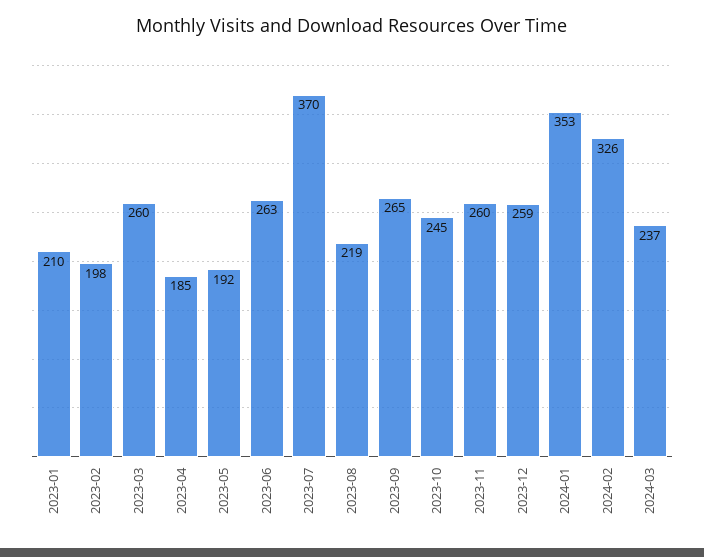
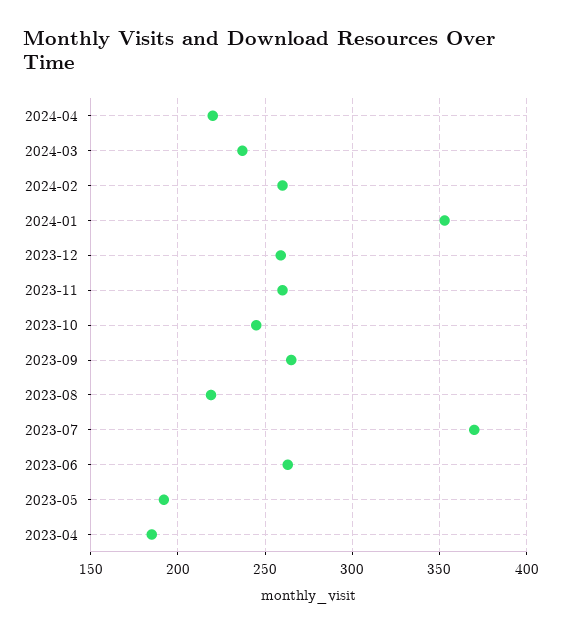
2023-01: 210 -> none
2023-02: 198 -> none
2023-03: 260 -> none
2024-02: 326 -> 260
2024-04: none -> 220

